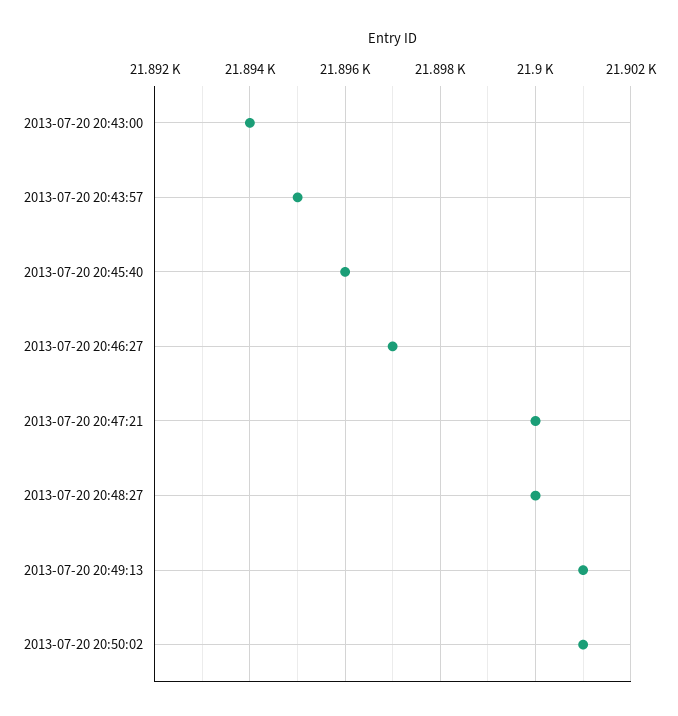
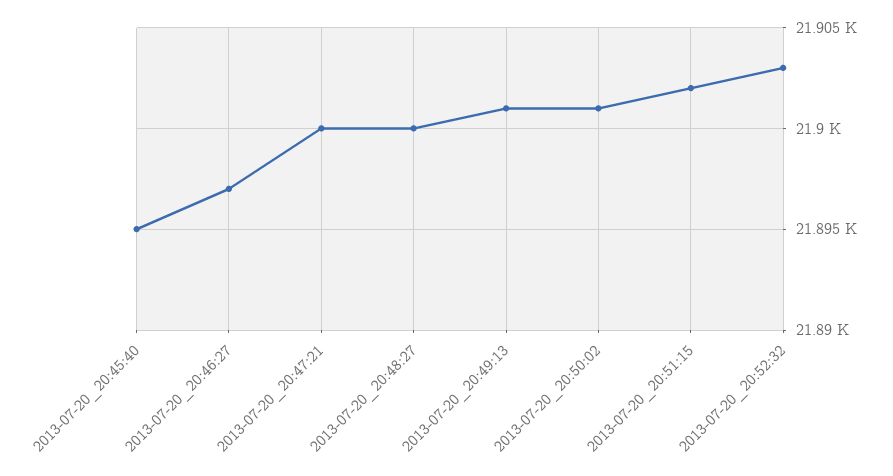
2013-07-20 20:43:00: 21894 -> none
2013-07-20 20:43:57: 21895 -> none
2013-07-20 20:45:40: 21896 -> 21895
2013-07-20_20:51:15: none -> 21902
2013-07-20_20:52:32: none -> 21903

